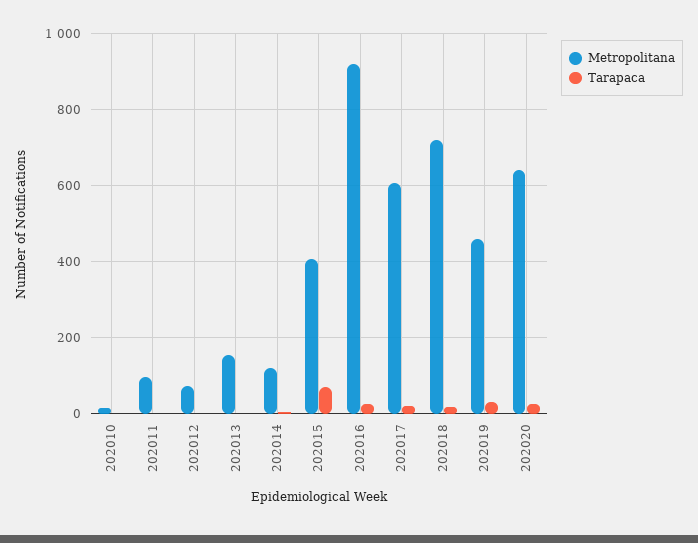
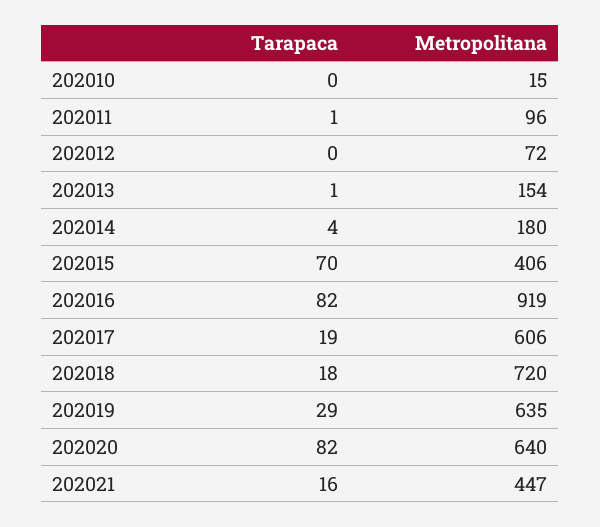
Metropolitana, 202014: 120 -> 180
Tarapaca, 202016: 20 -> 82
Metropolitana, 202019: 460 -> 635
Tarapaca, 202020: 20 -> 82
Tarapaca, 202021: none -> 16
Metropolitana, 202021: none -> 447

